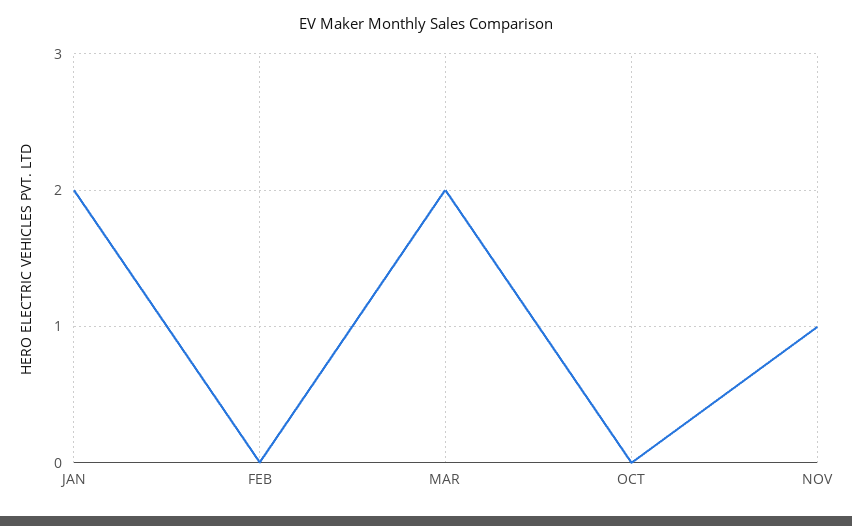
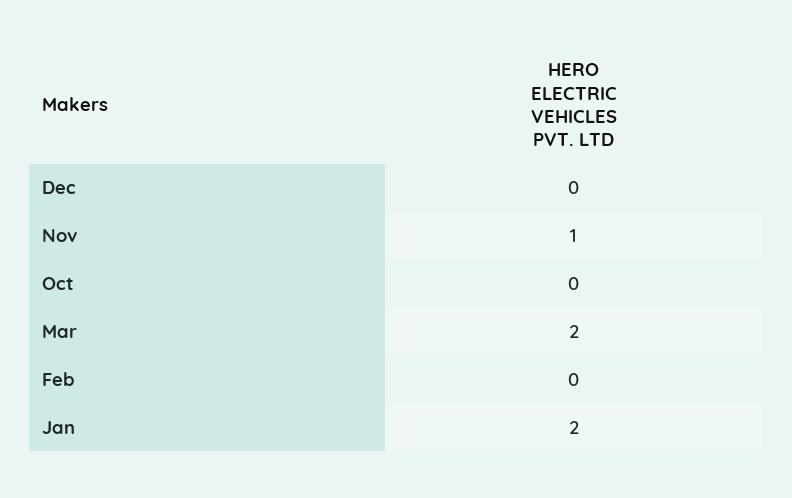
Dec: none -> 0

